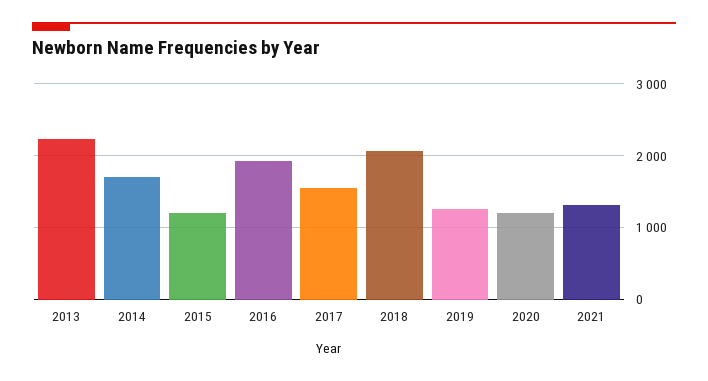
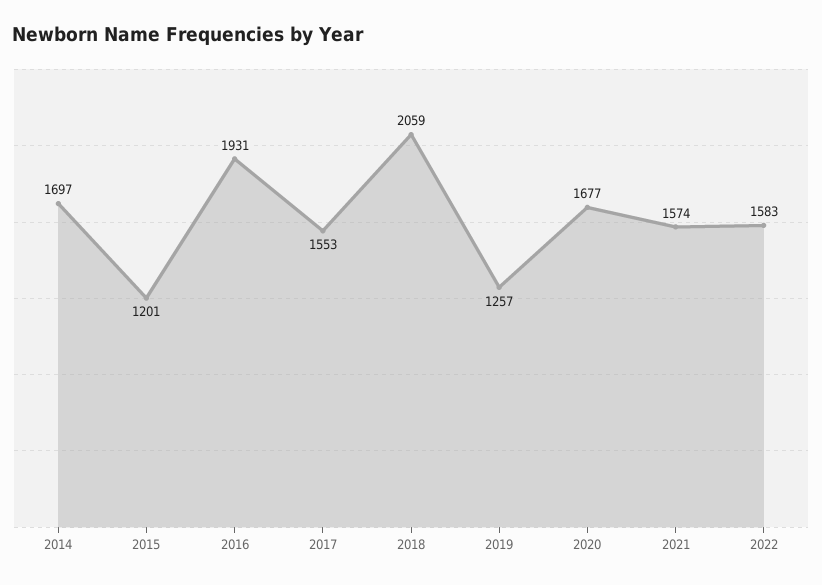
2013: 2200 -> none
2020: 1200 -> 1677
2021: 1300 -> 1574
2022: none -> 1583

